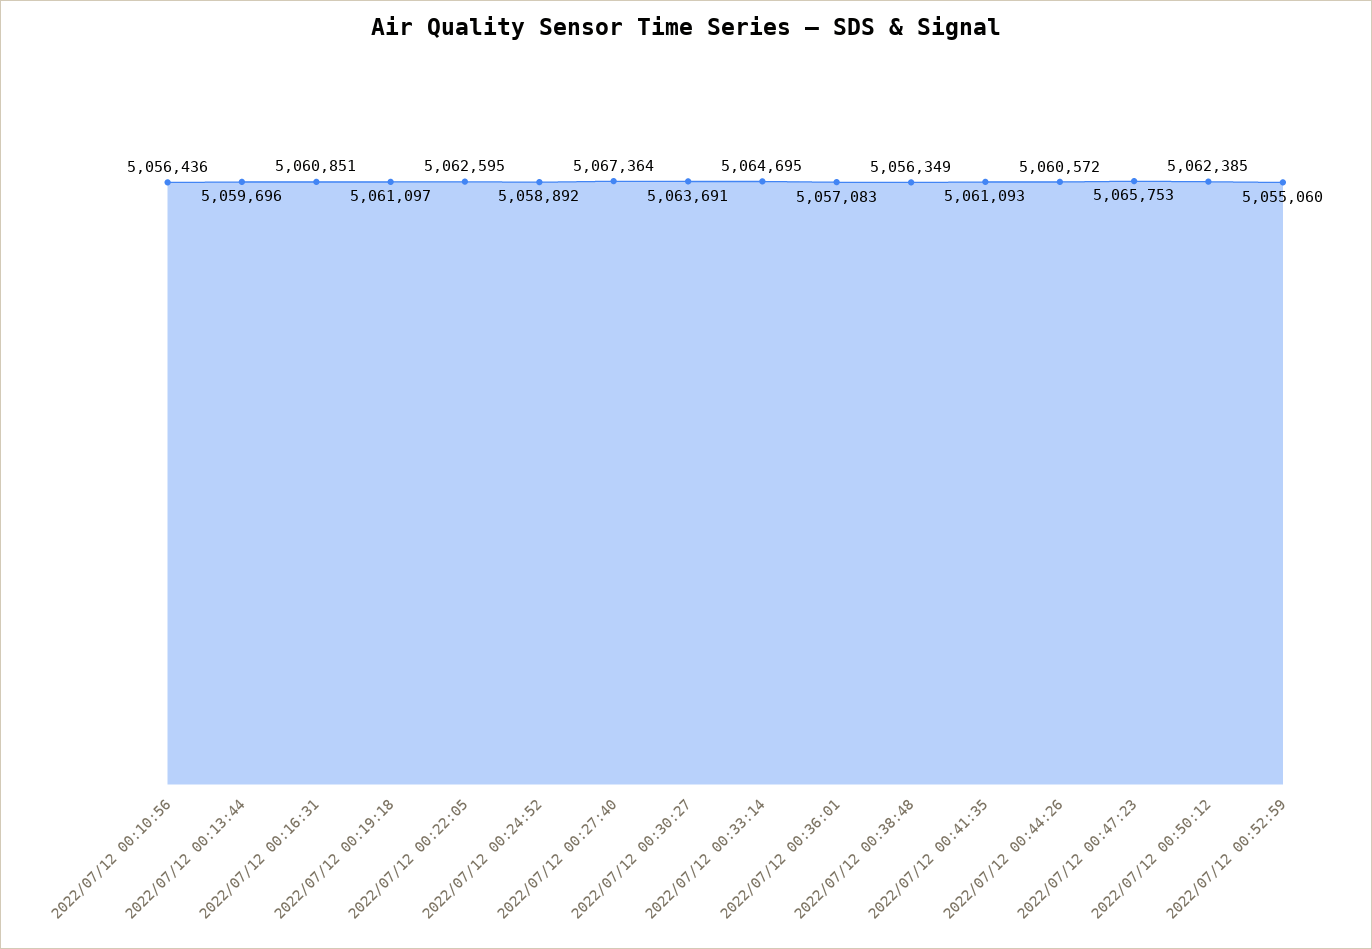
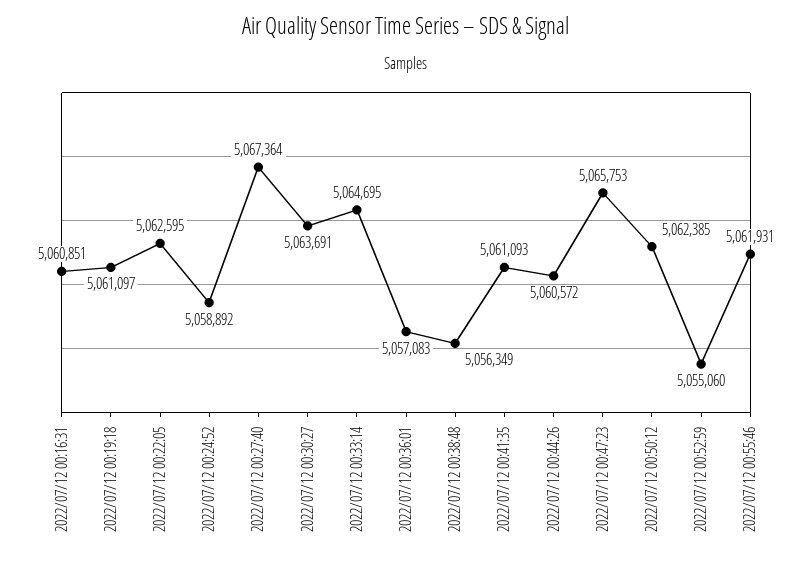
2022/07/12 00:10:56: 5056436 -> none
2022/07/12 00:13:44: 5059696 -> none
2022/07/12 00:55:46: none -> 5061931

